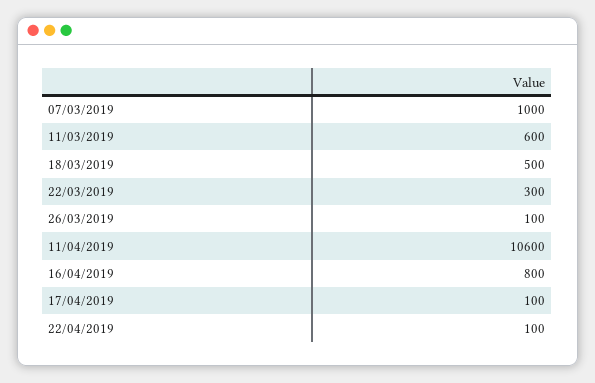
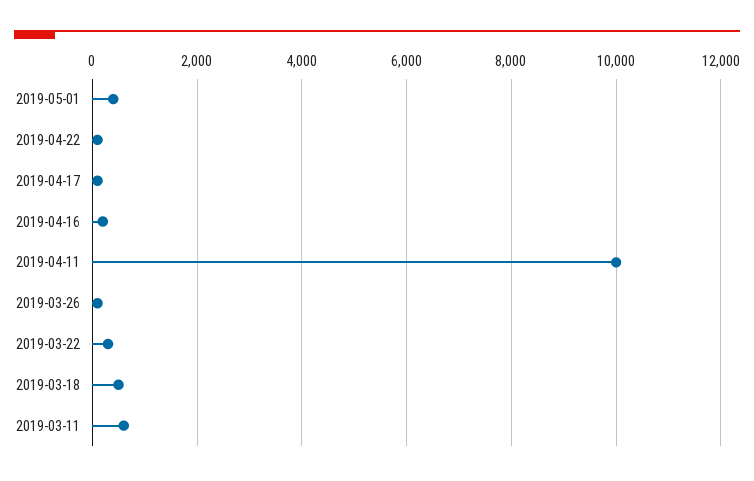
07/03/2019: 1000 -> none
11/04/2019: 10600 -> 10000
16/04/2019: 800 -> 200
2019-05-01: none -> 400

